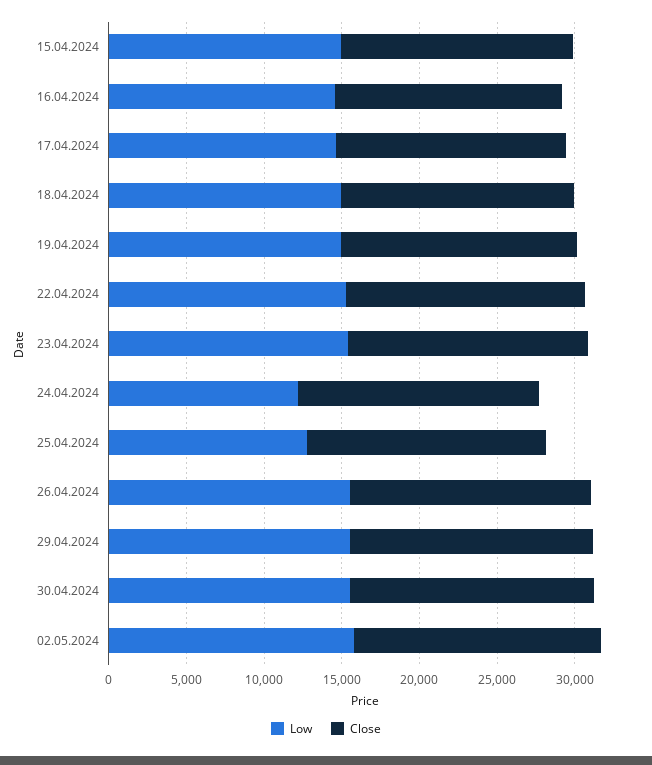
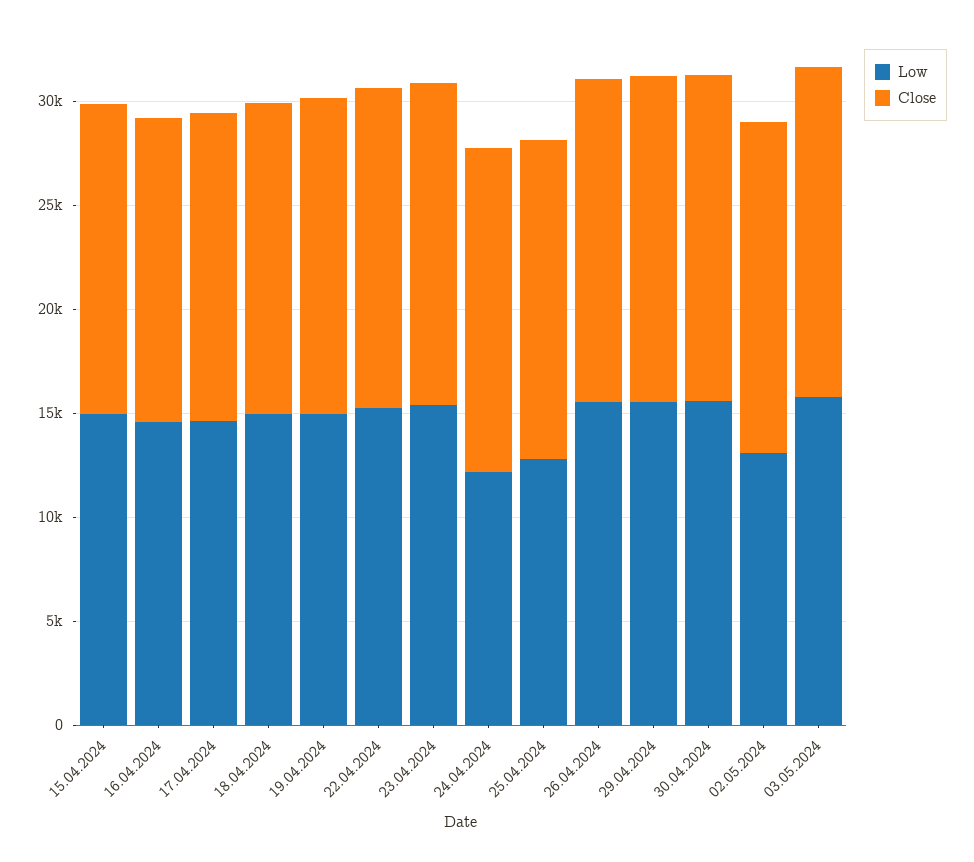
Low, 02.05.2024: 16000 -> 13000
Low, 03.05.2024: none -> 16000
Close, 03.05.2024: none -> 16000

